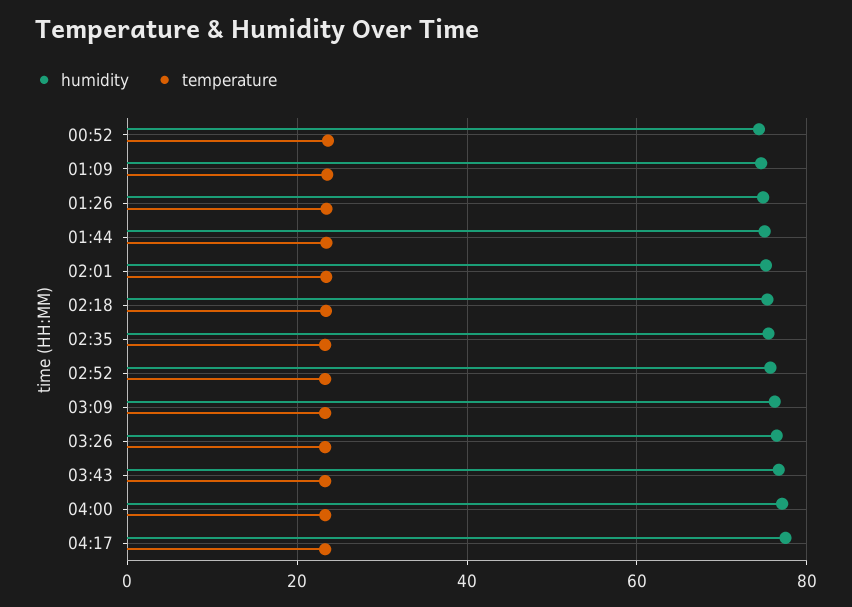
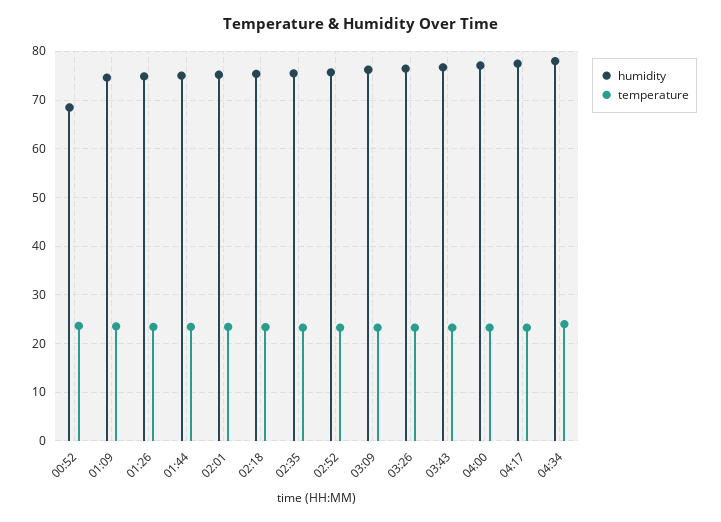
humidity, 00:52: 74 -> 68
humidity, 04:34: none -> 78
temperature, 04:34: none -> 24

